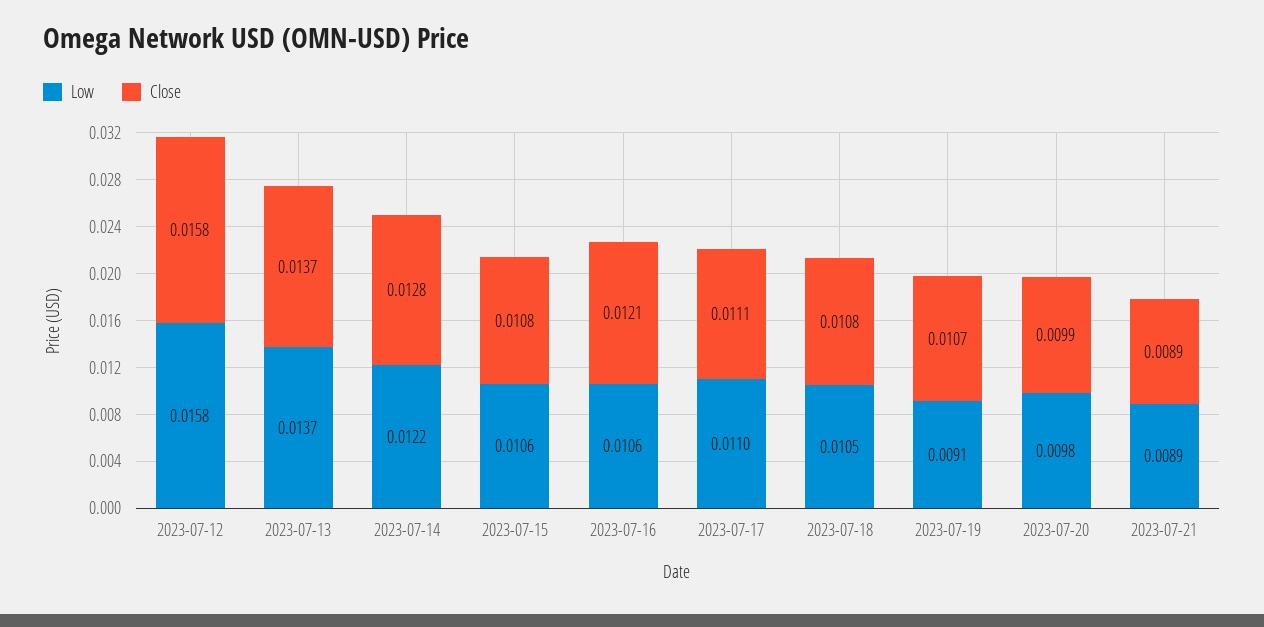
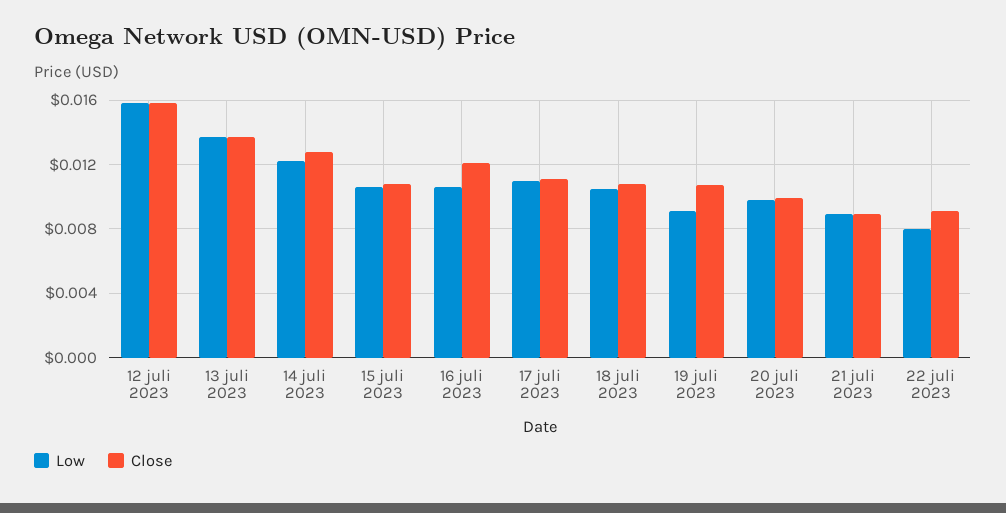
Low, 22 juli 2023: none -> 0.008
Close, 22 juli 2023: none -> 0.009

